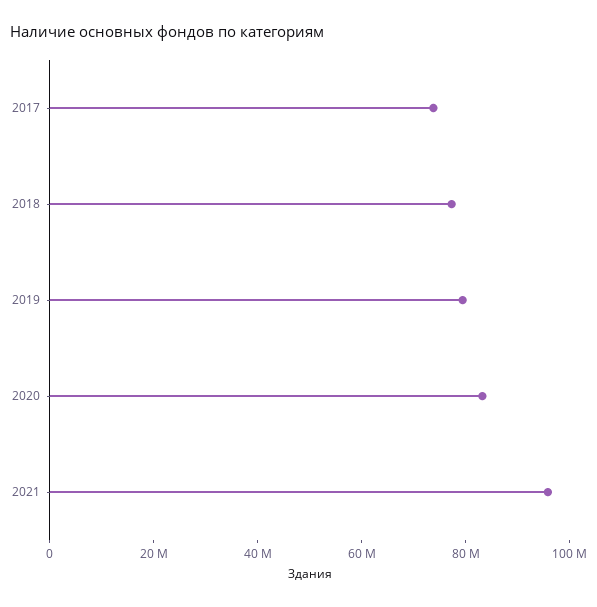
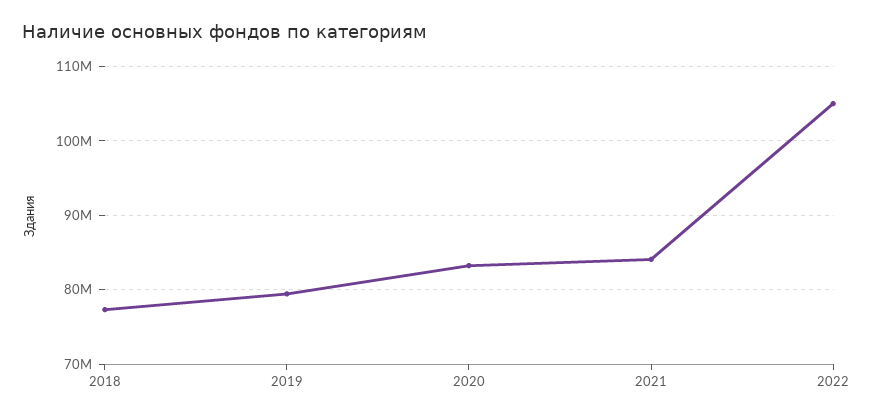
2017: 75000000 -> none
2021: 95000000 -> 84000000
2022: none -> 105000000

